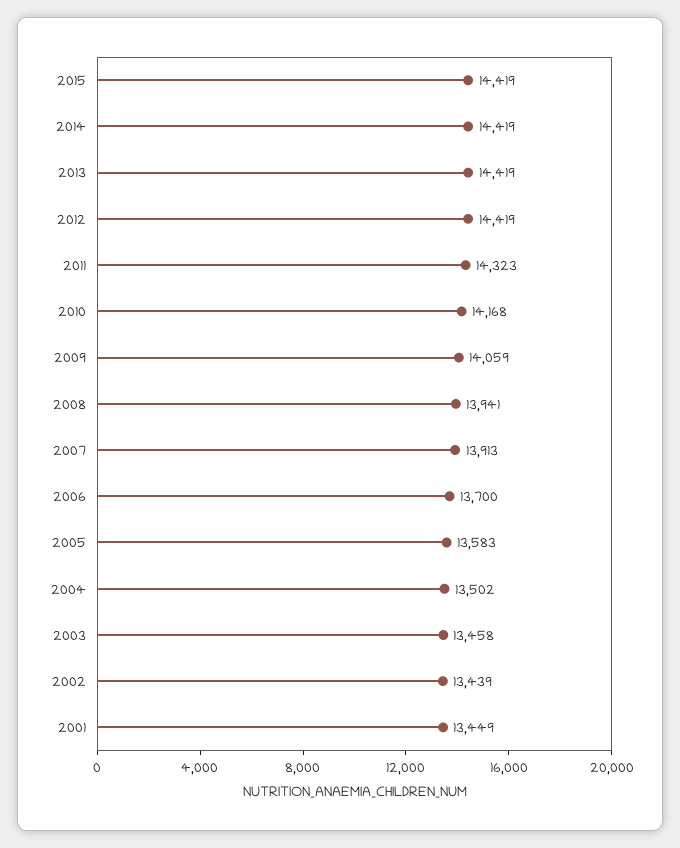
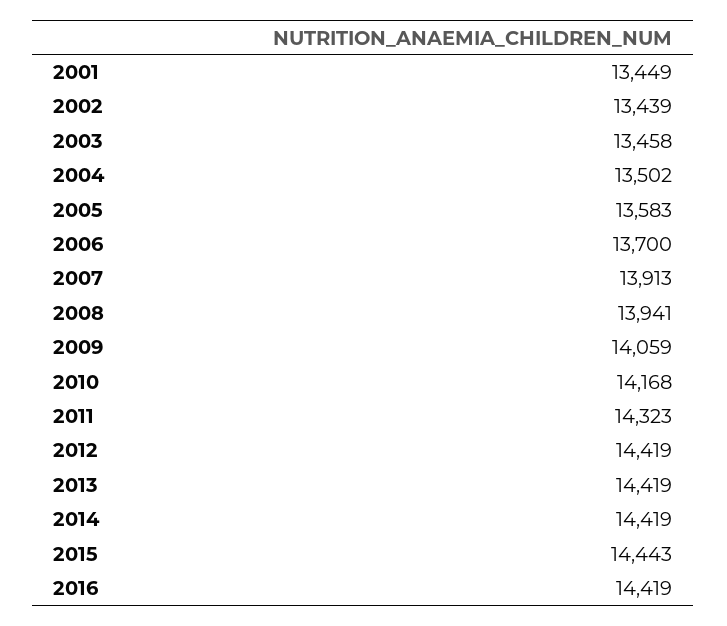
2015: 14419 -> 14443
2016: none -> 14419

